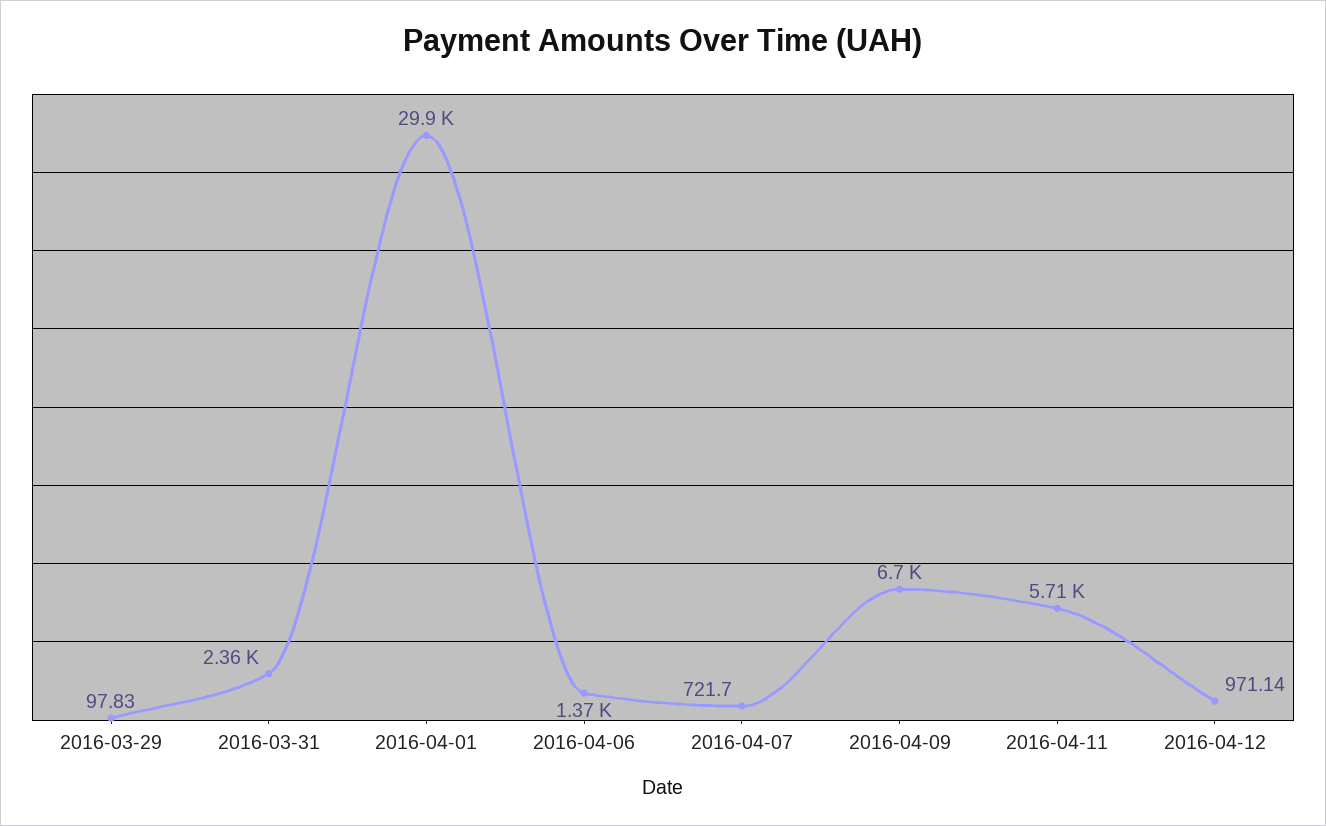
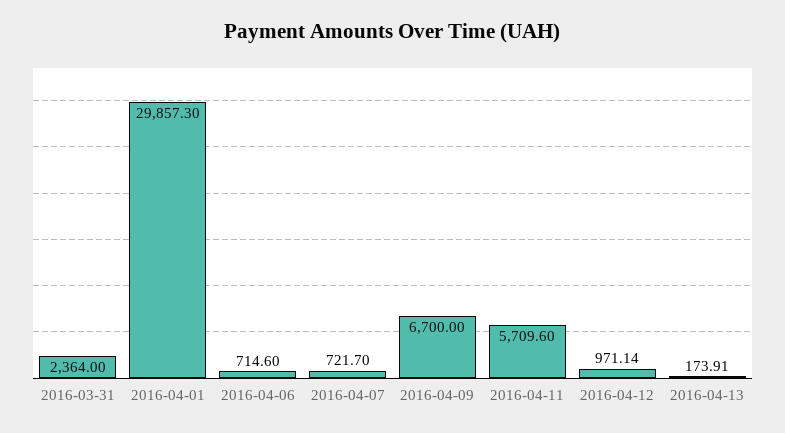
2016-03-29: 97.83 -> none
2016-04-06: 1370 -> 714.6
2016-04-13: none -> 173.91

